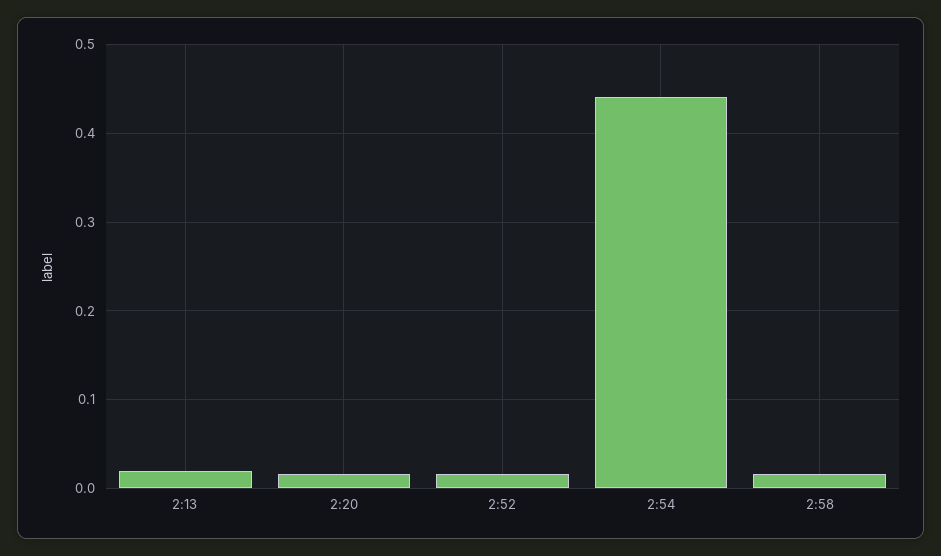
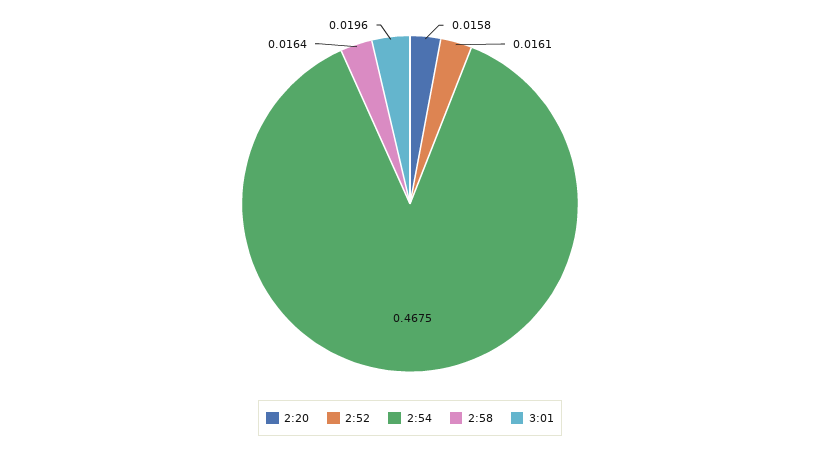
2:13: 0.02 -> none
2:54: 0.44 -> 0.4675
3:01: none -> 0.0196

